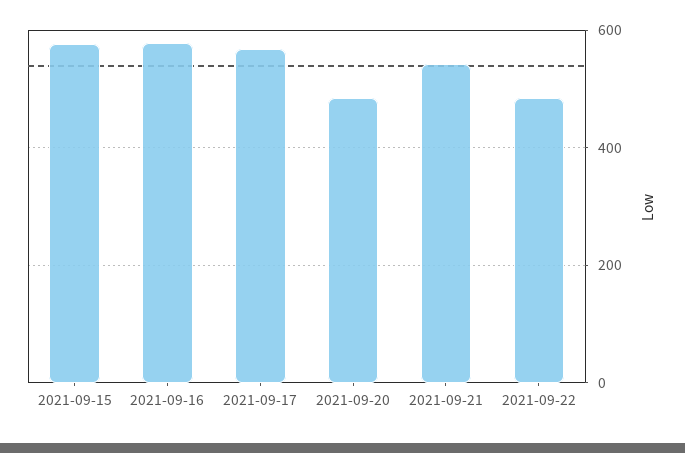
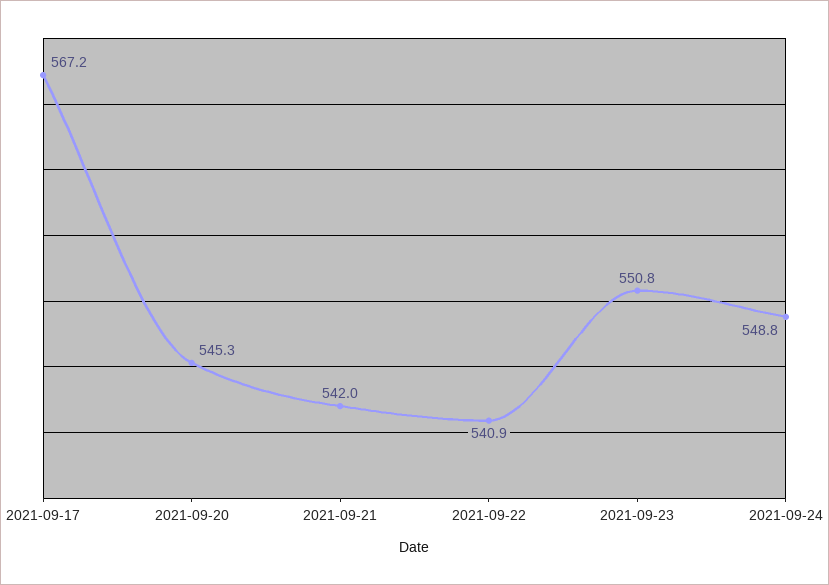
2021-09-15: 580 -> none
2021-09-16: 580 -> none
2021-09-20: 480 -> 545.3
2021-09-22: 480 -> 540.9
2021-09-23: none -> 550.8
2021-09-24: none -> 548.8

